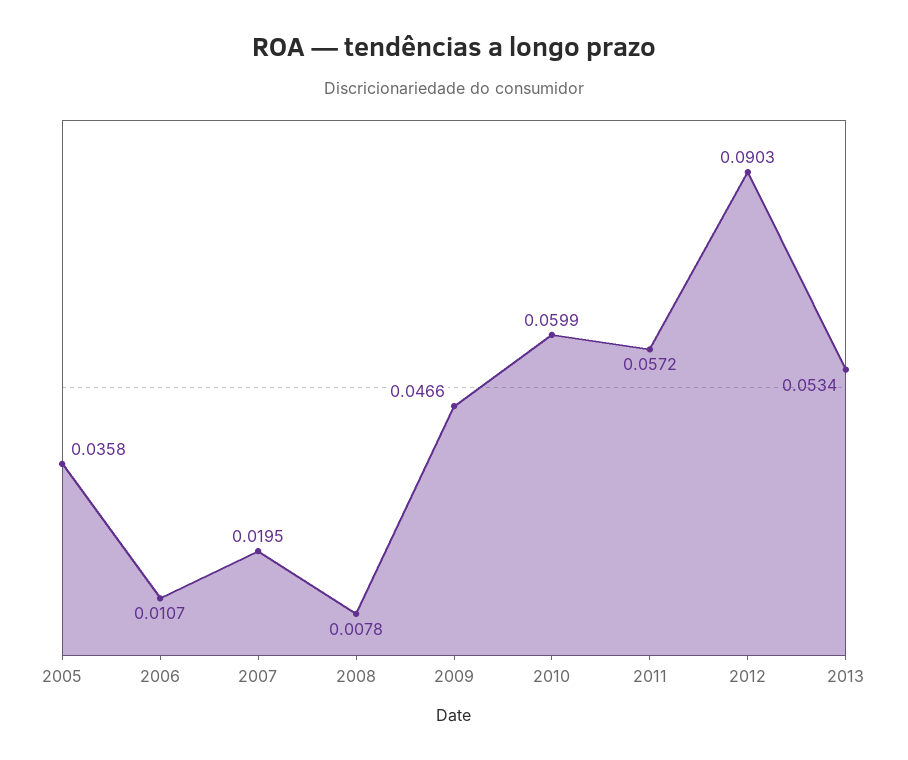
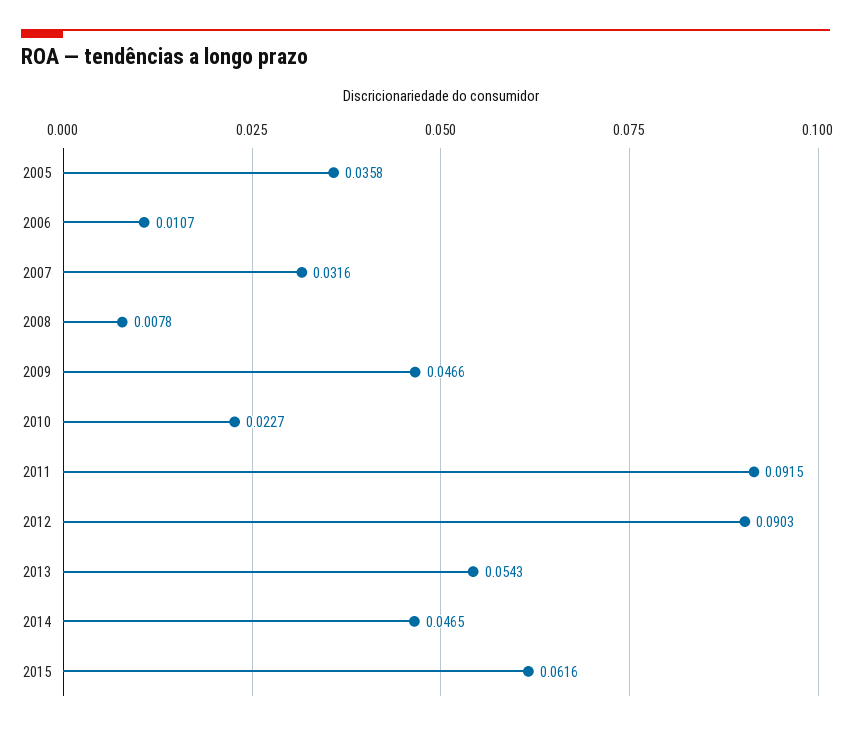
2007: 0.0195 -> 0.0316
2010: 0.0599 -> 0.0227
2011: 0.0572 -> 0.0915
2013: 0.0534 -> 0.0543
2014: none -> 0.0465
2015: none -> 0.0616

